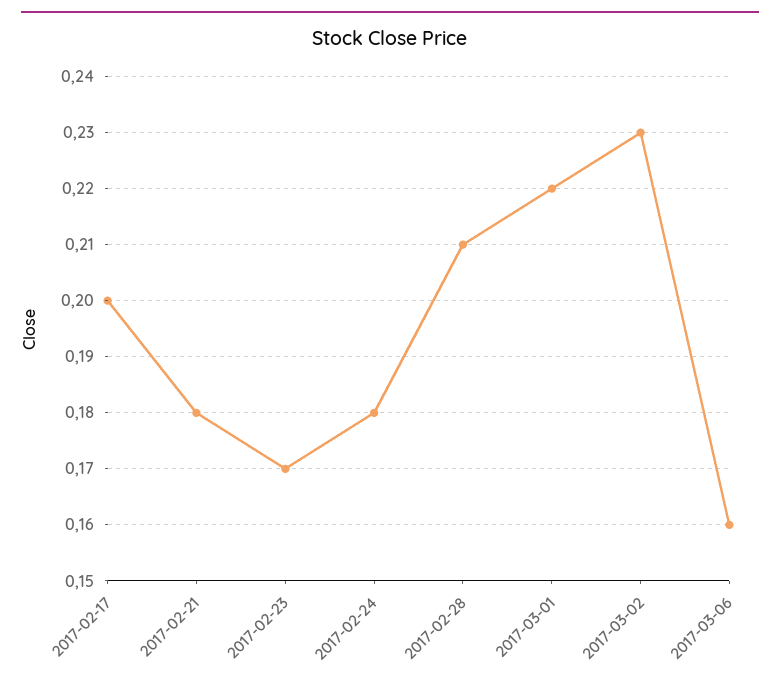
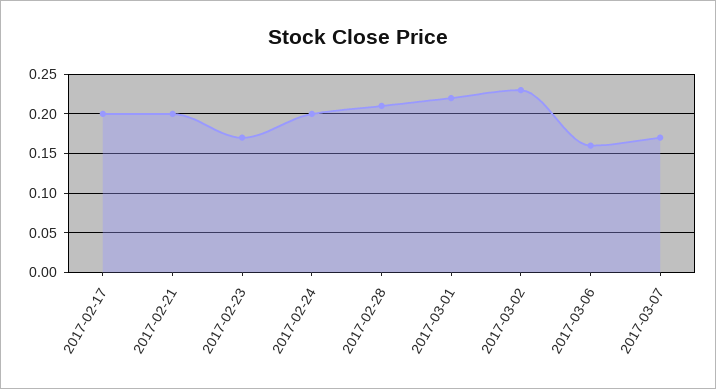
2017-02-21: 0.18 -> 0.2
2017-02-24: 0.18 -> 0.2
2017-03-07: none -> 0.17

